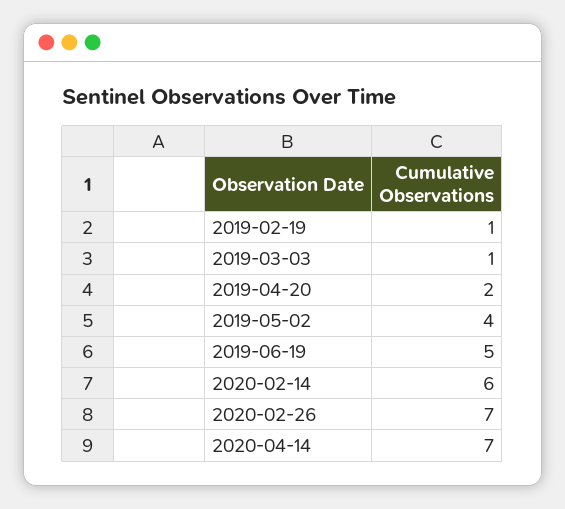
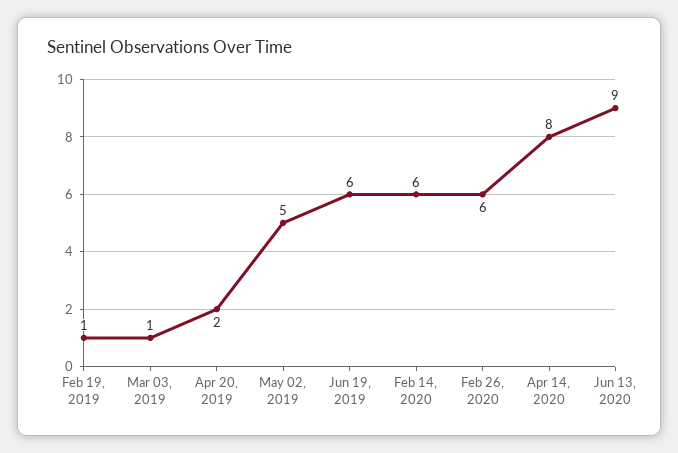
2019-05-02: 4 -> 5
2019-06-19: 5 -> 6
2020-02-26: 7 -> 6
2020-04-14: 7 -> 8
Jun 13, 2020: none -> 9

